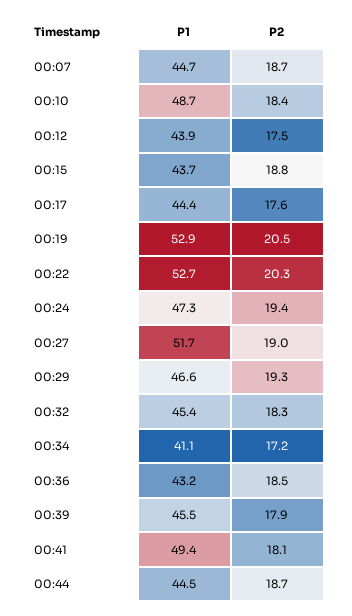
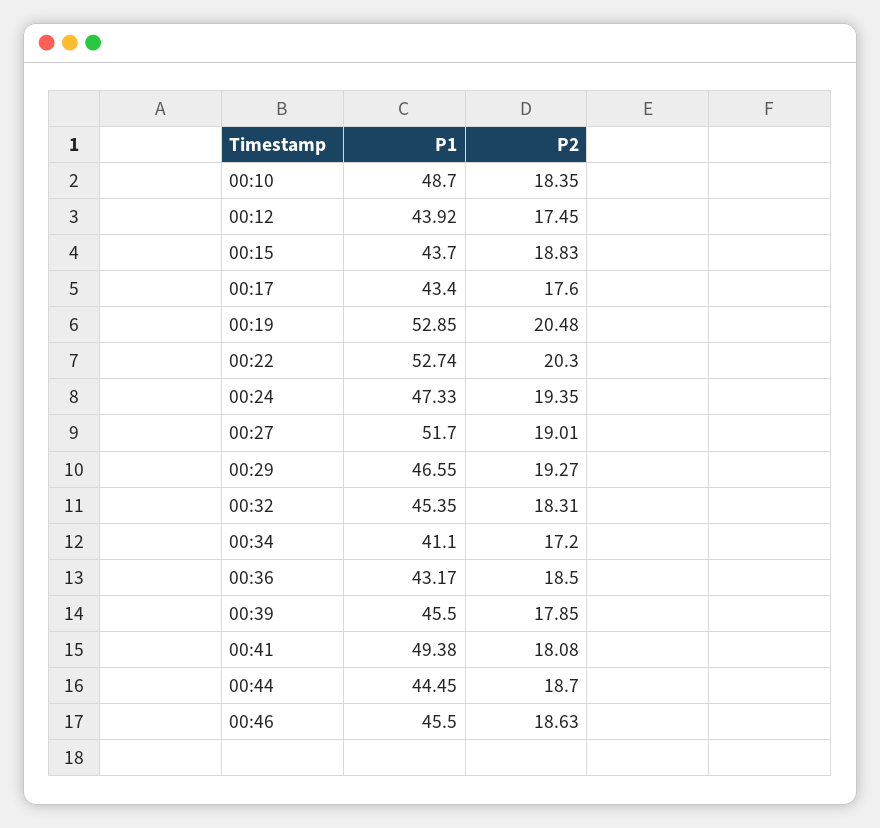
P1, 00:07: 44.7 -> none
P2, 00:07: 18.7 -> none
P1, 00:17: 44.4 -> 43.4
P1, 00:46: none -> 45.5
P2, 00:46: none -> 18.63

